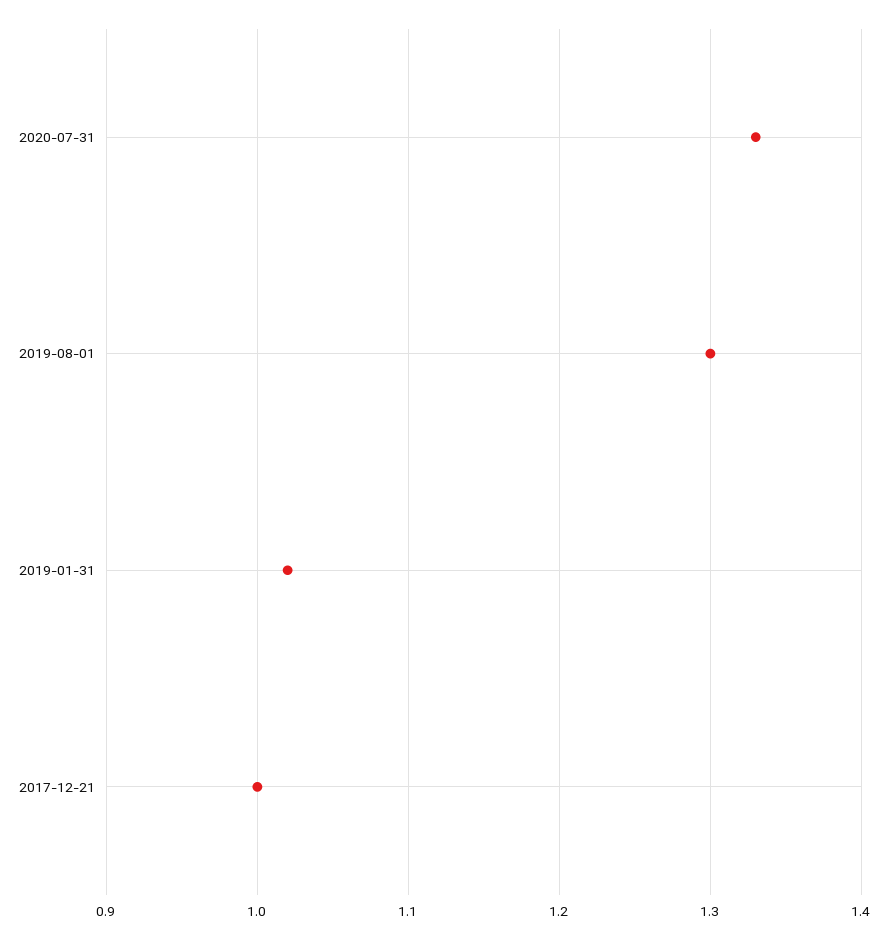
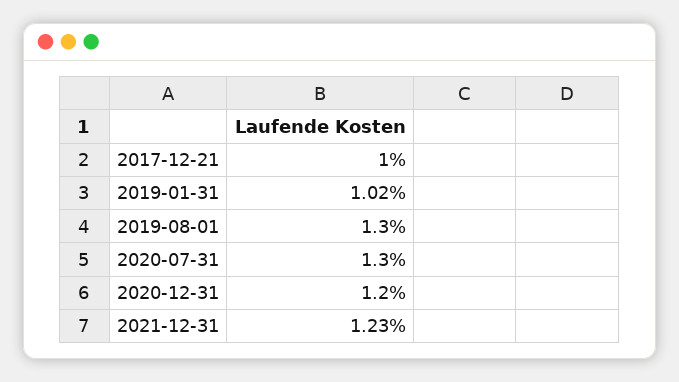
2020-07-31: 1.33 -> 1.3
2020-12-31: none -> 1.2
2021-12-31: none -> 1.23

